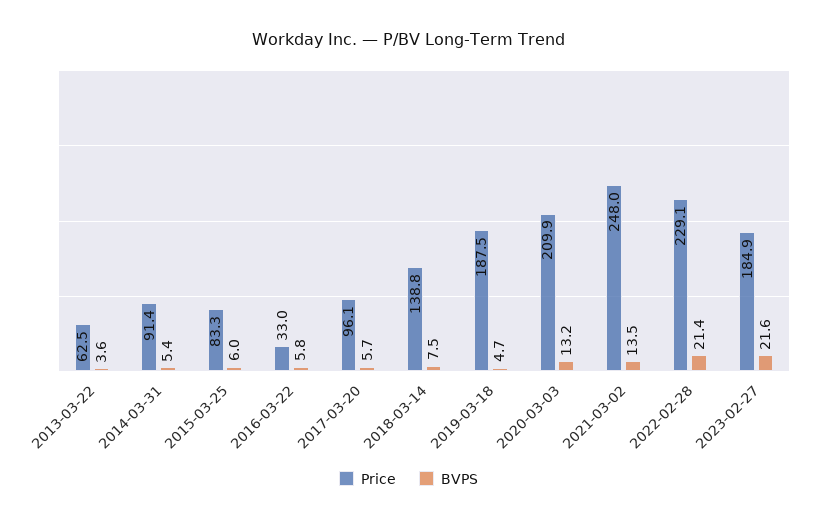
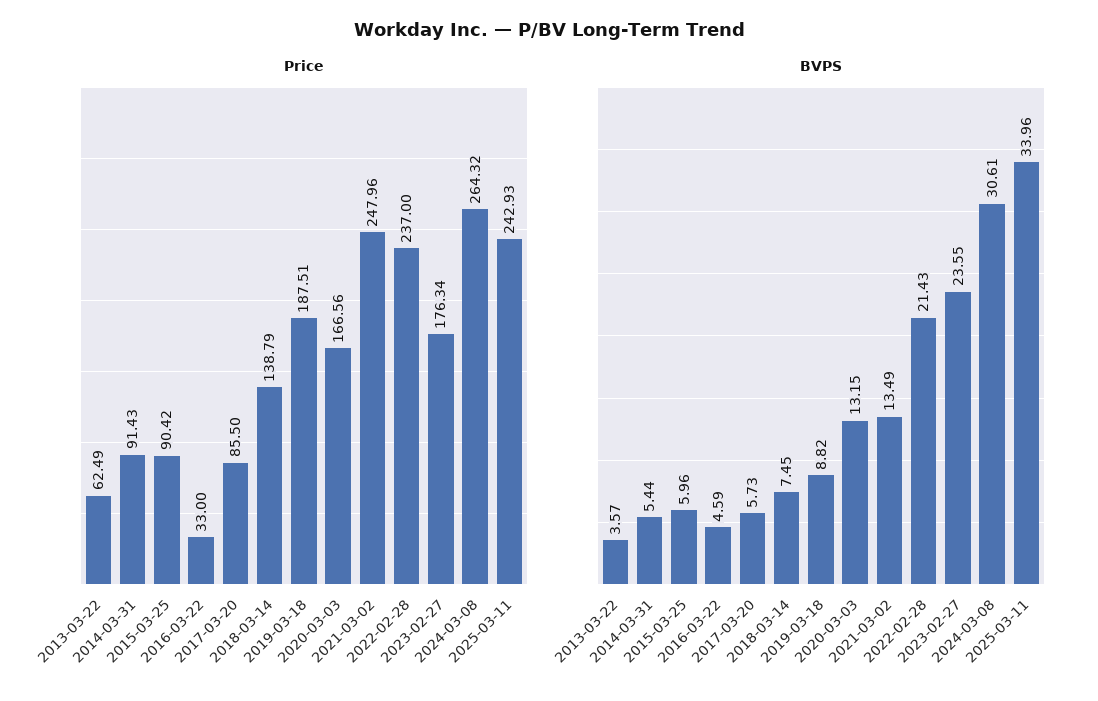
Price, 2015-03-25: 83.3 -> 90.42
BVPS, 2016-03-22: 5.8 -> 4.59
Price, 2017-03-20: 96.1 -> 85.5
BVPS, 2019-03-18: 4.7 -> 8.82
Price, 2020-03-03: 209.9 -> 166.56
Price, 2022-02-28: 229.1 -> 237
Price, 2023-02-27: 184.9 -> 176.34
BVPS, 2023-02-27: 21.6 -> 23.55
Price, 2024-03-08: none -> 264.32
Price, 2025-03-11: none -> 242.93
BVPS, 2024-03-08: none -> 30.61
BVPS, 2025-03-11: none -> 33.96

